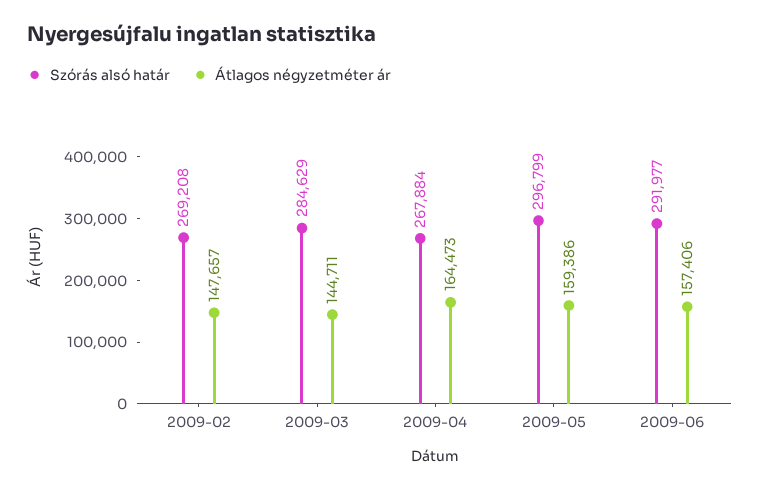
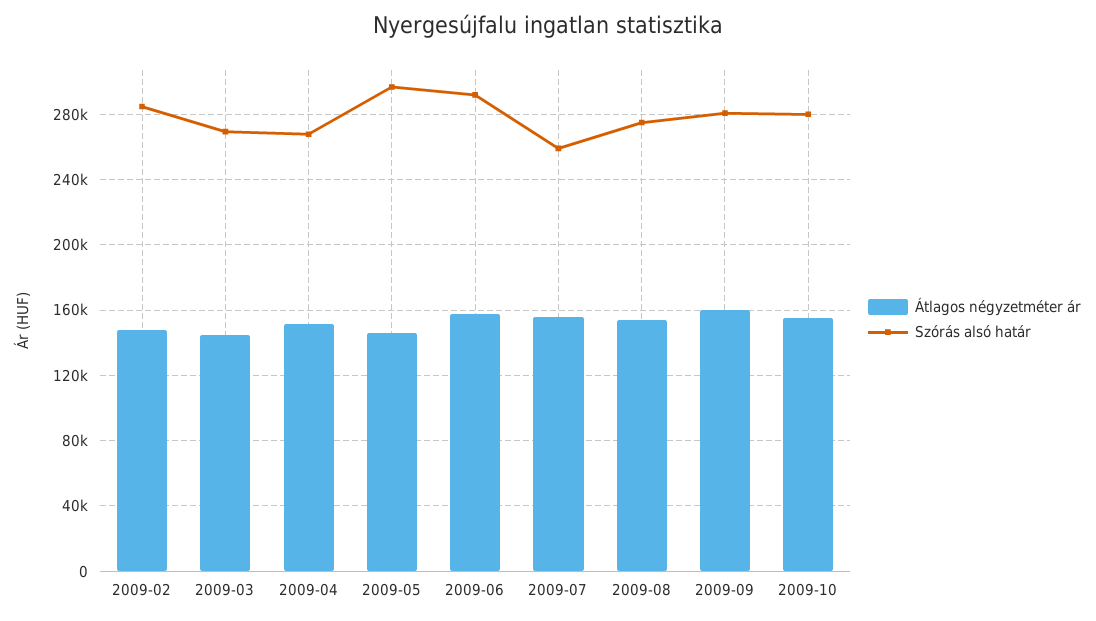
Szórás alsó határ, 2009-02: 269208 -> 285000
Szórás alsó határ, 2009-03: 284629 -> 270000
Átlagos négyzetméter ár, 2009-04: 164473 -> 150000
Átlagos négyzetméter ár, 2009-05: 159386 -> 145000
Átlagos négyzetméter ár, 2009-07: none -> 155000
Szórás alsó határ, 2009-07: none -> 260000
Átlagos négyzetméter ár, 2009-08: none -> 155000
Szórás alsó határ, 2009-08: none -> 275000
Átlagos négyzetméter ár, 2009-09: none -> 160000
Szórás alsó határ, 2009-09: none -> 280000
Átlagos négyzetméter ár, 2009-10: none -> 155000
Szórás alsó határ, 2009-10: none -> 280000

